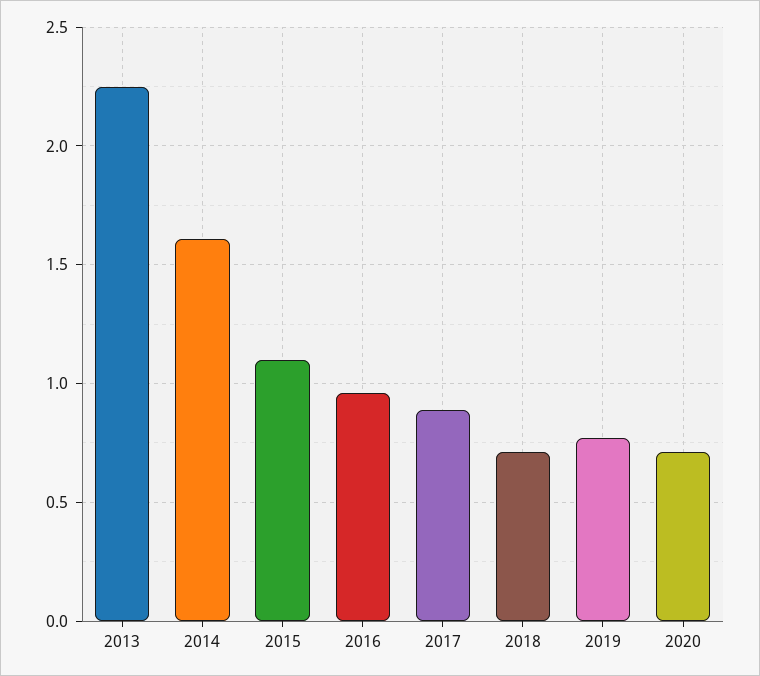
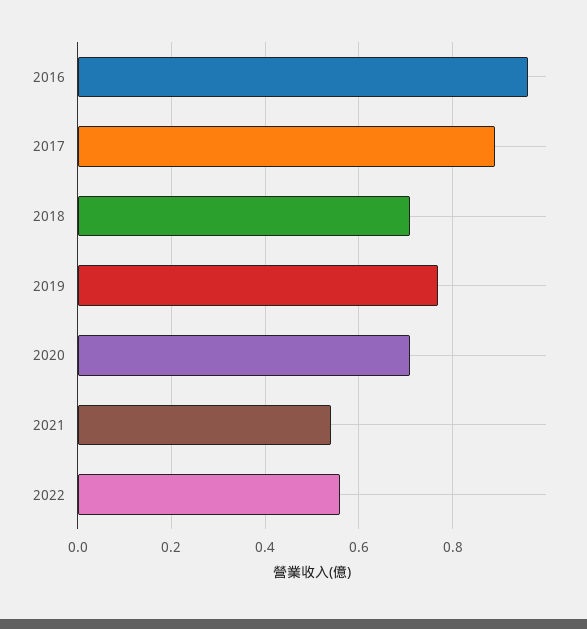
2013: 2.25 -> none
2014: 1.6 -> none
2015: 1.1 -> none
2021: none -> 0.55
2022: none -> 0.55

